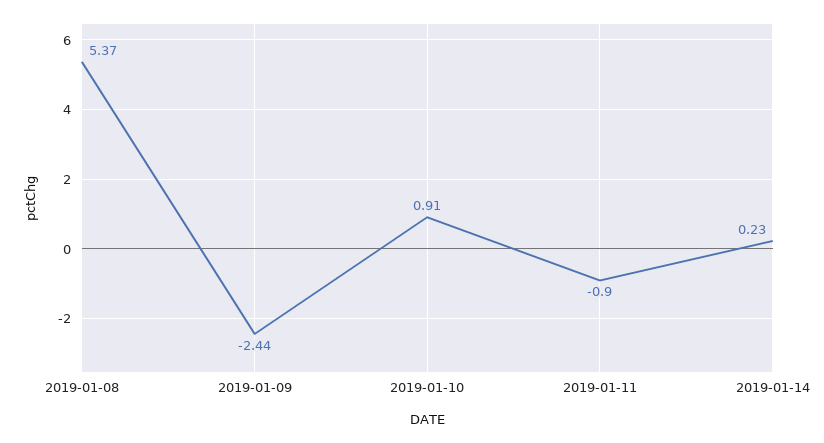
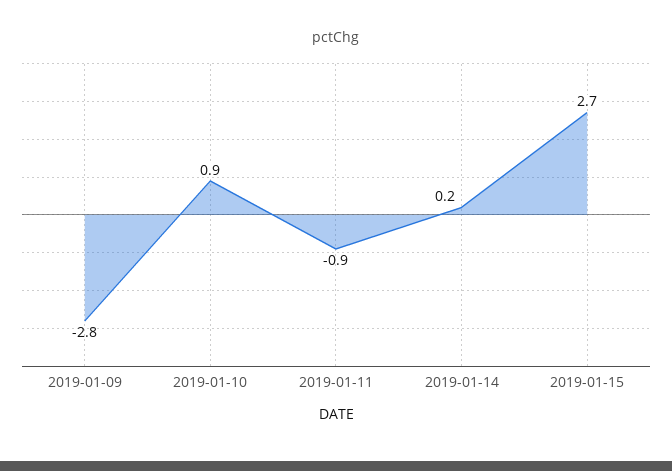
2019-01-08: 5.37 -> none
2019-01-09: -2.44 -> -2.8
2019-01-15: none -> 2.7

